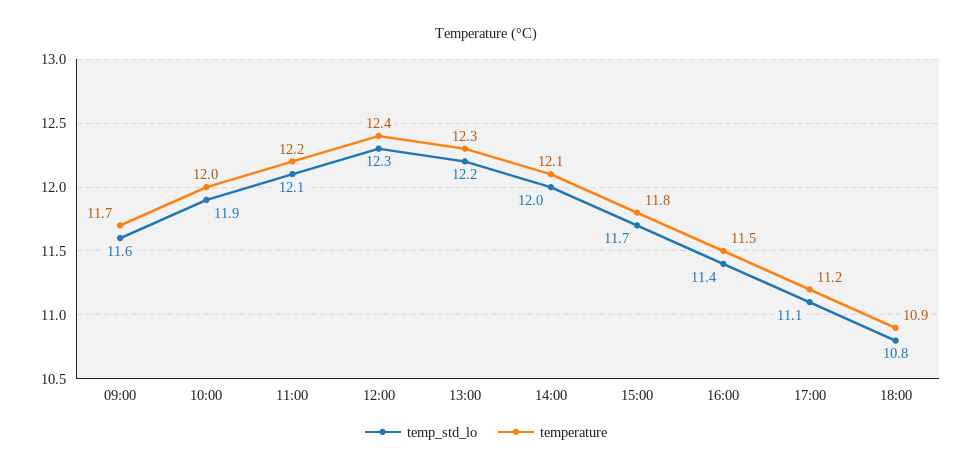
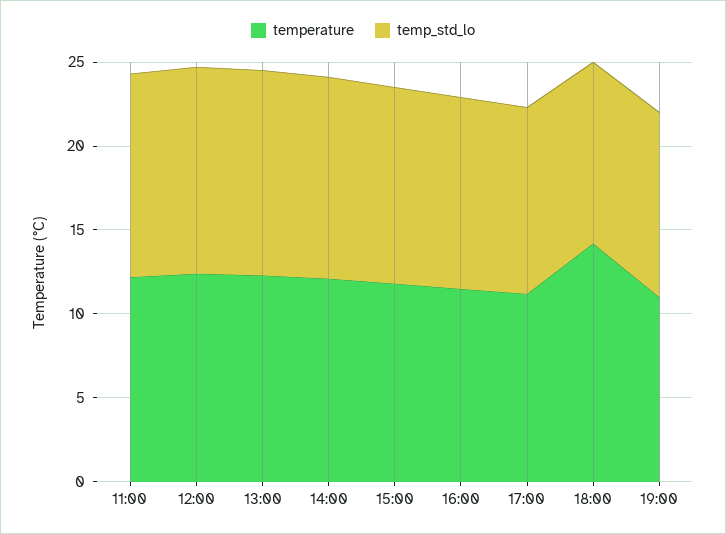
temp_std_lo, 09:00: 11.6 -> none
temperature, 09:00: 11.7 -> none
temp_std_lo, 10:00: 11.9 -> none
temperature, 10:00: 12 -> none
temperature, 18:00: 10.9 -> 14
temperature, 19:00: none -> 11
temp_std_lo, 19:00: none -> 11

